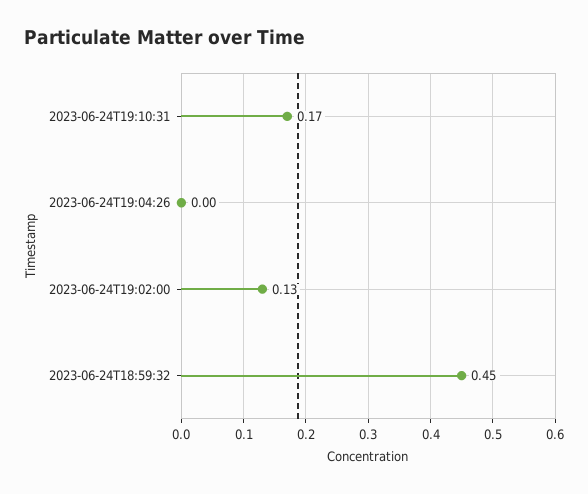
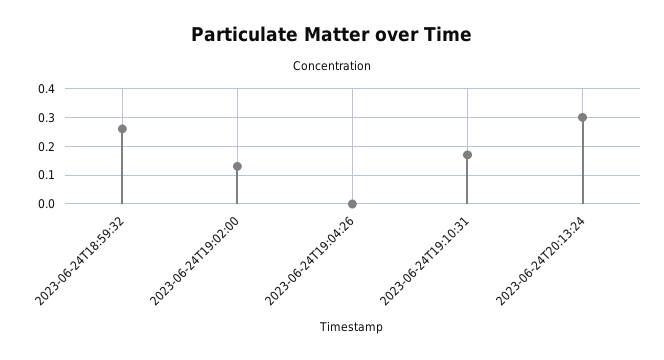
2023-06-24T18:59:32: 0.45 -> 0.25
2023-06-24T20:13:24: none -> 0.3

